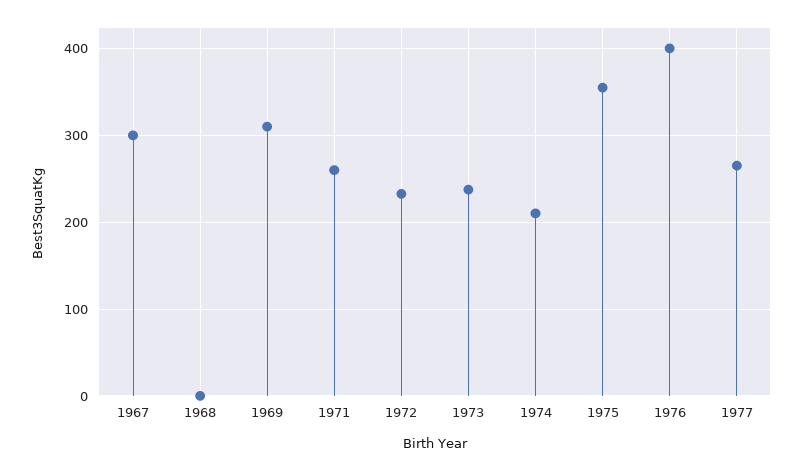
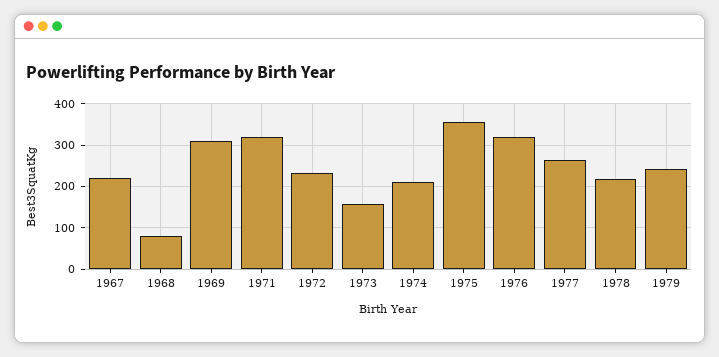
1967: 300 -> 220
1968: 0 -> 80
1971: 260 -> 320
1973: 240 -> 160
1976: 400 -> 320
1978: none -> 220
1979: none -> 240

